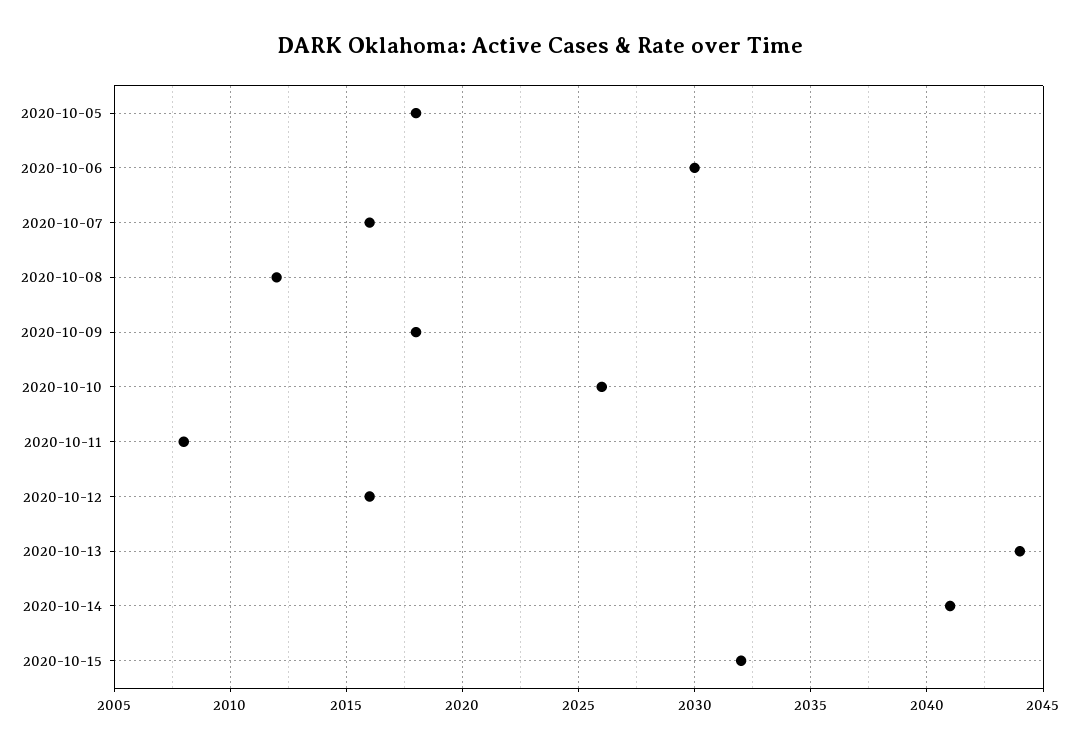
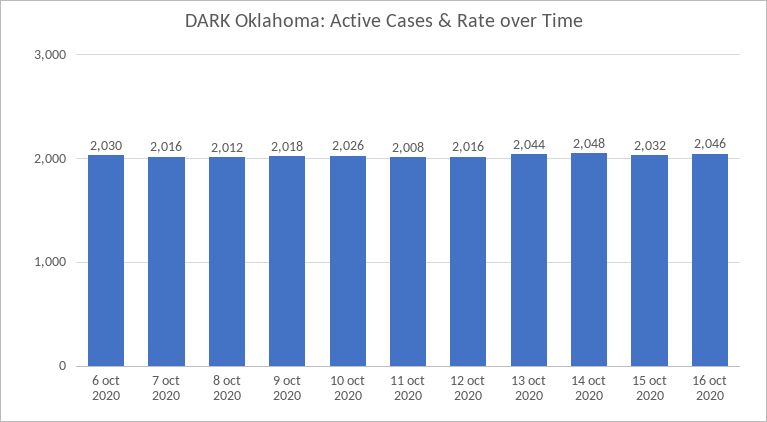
2020-10-05: 2018 -> none
2020-10-14: 2041 -> 2048
16 oct 2020: none -> 2046

